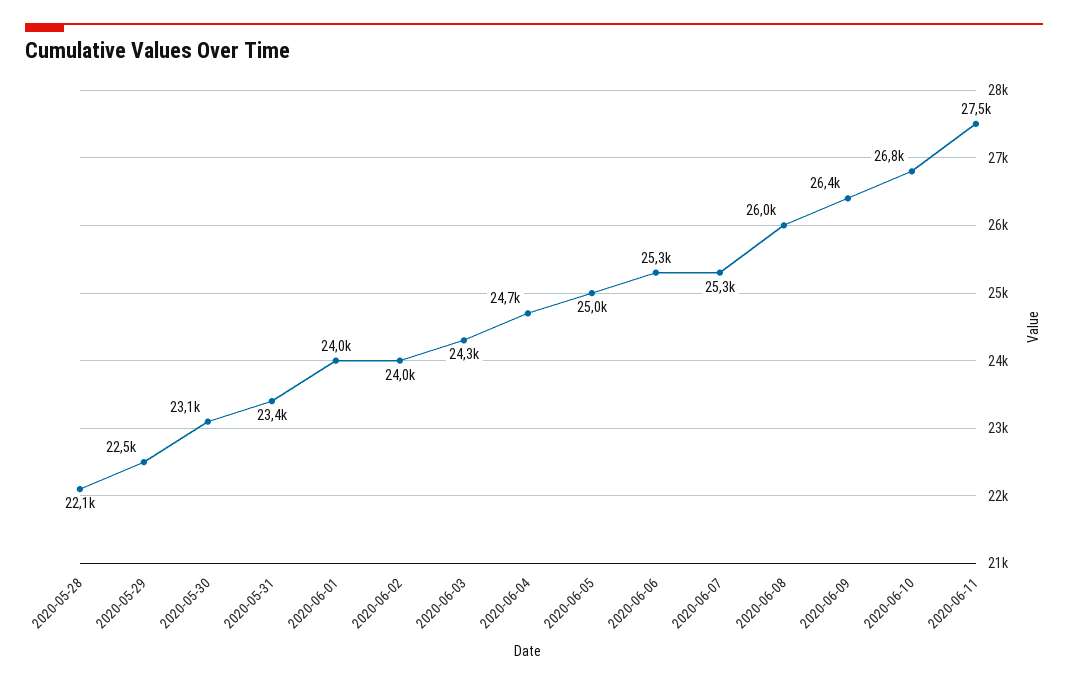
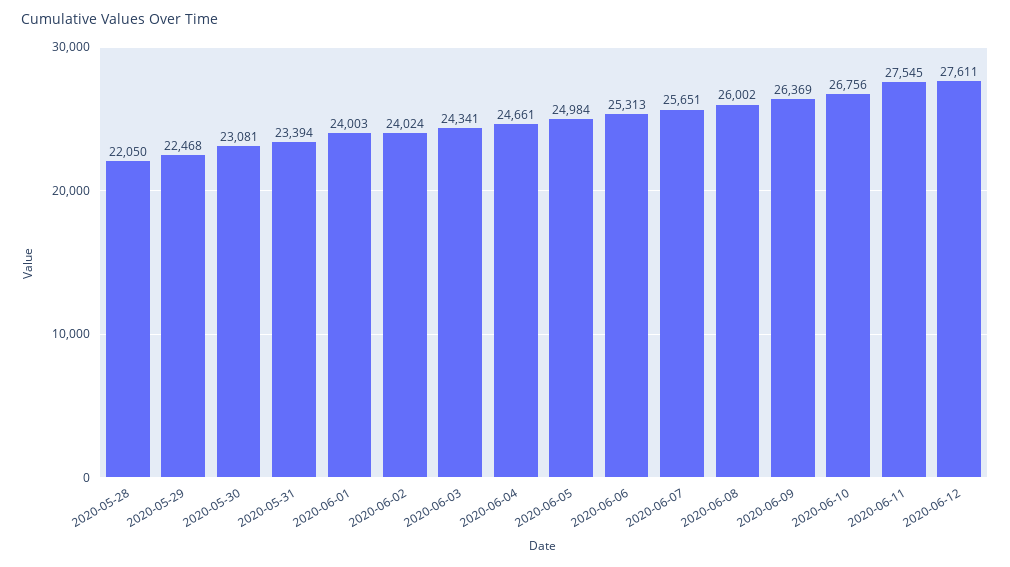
2020-06-07: 25300 -> 25651
2020-06-12: none -> 27611

